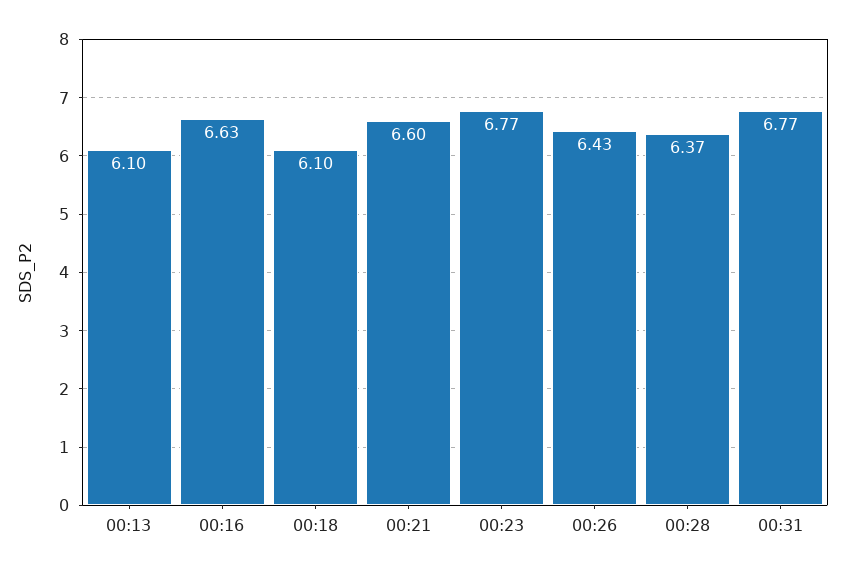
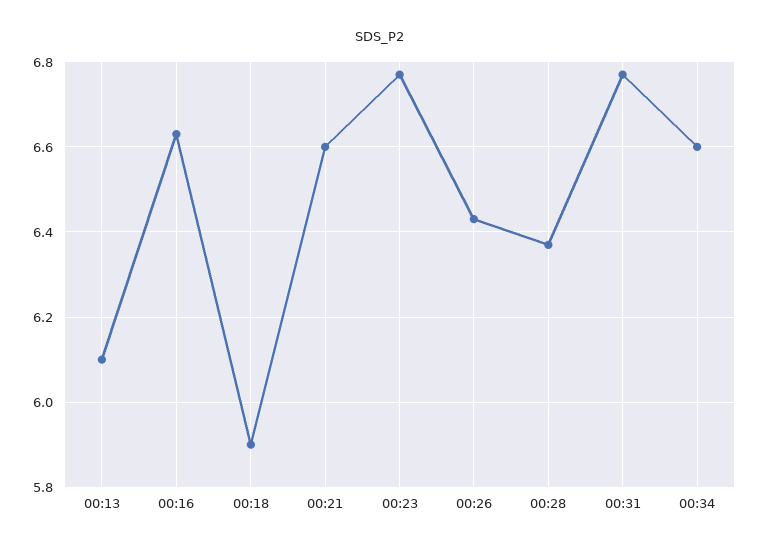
00:18: 6.1 -> 5.9
00:34: none -> 6.6

